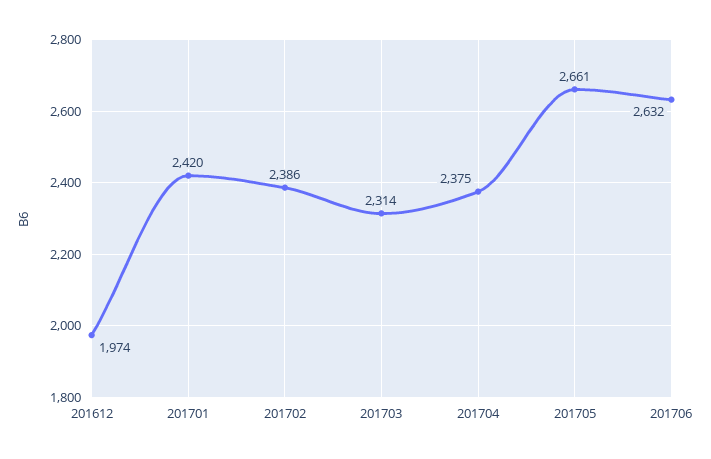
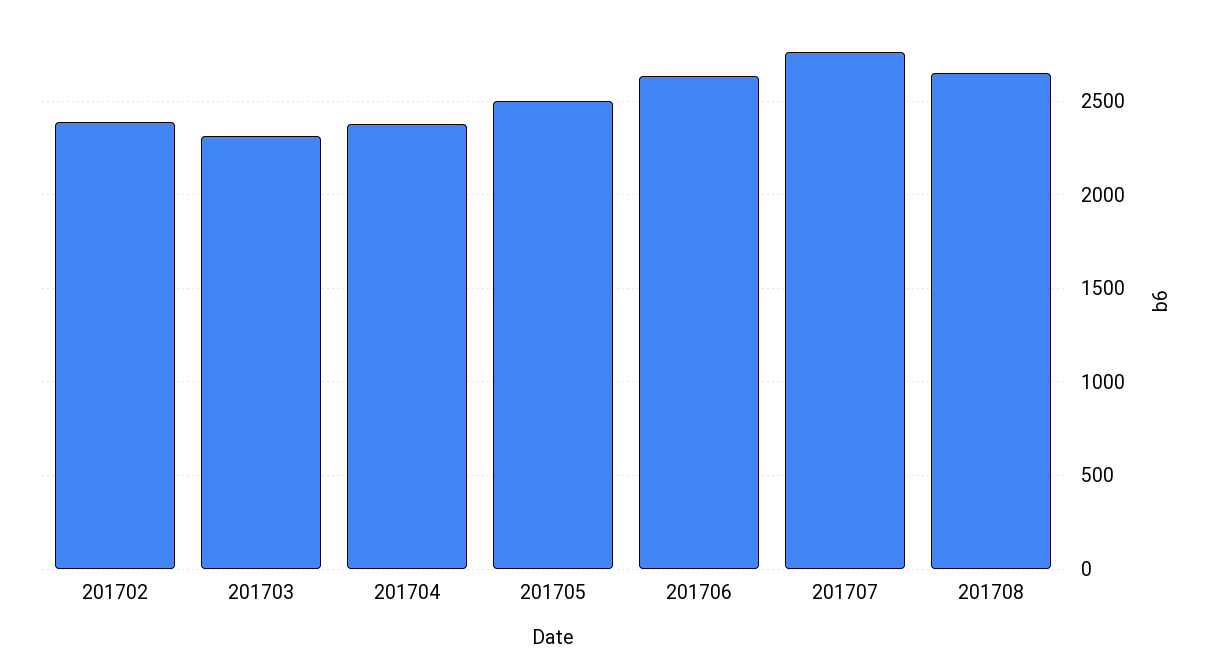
201612: 1974 -> none
201701: 2420 -> none
201705: 2661 -> 2500
201707: none -> 2750
201708: none -> 2650

